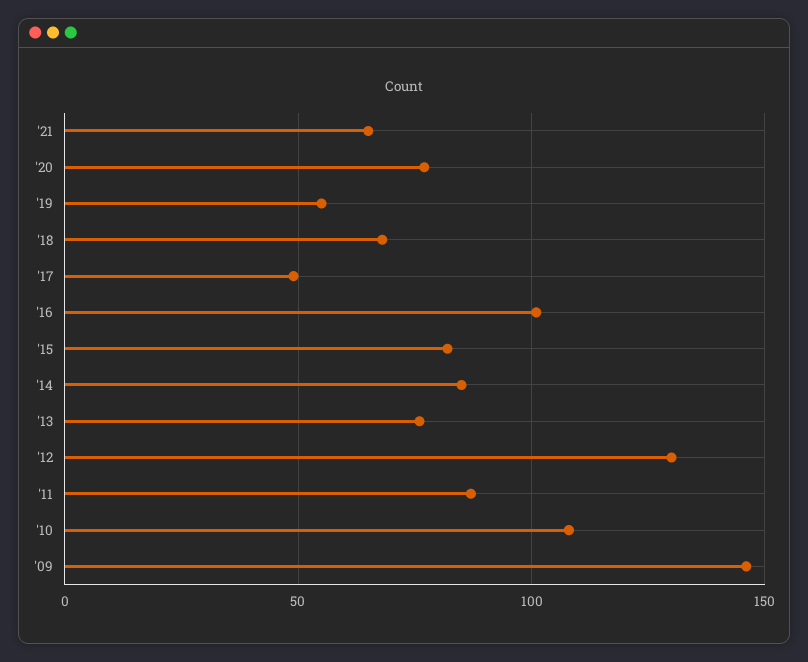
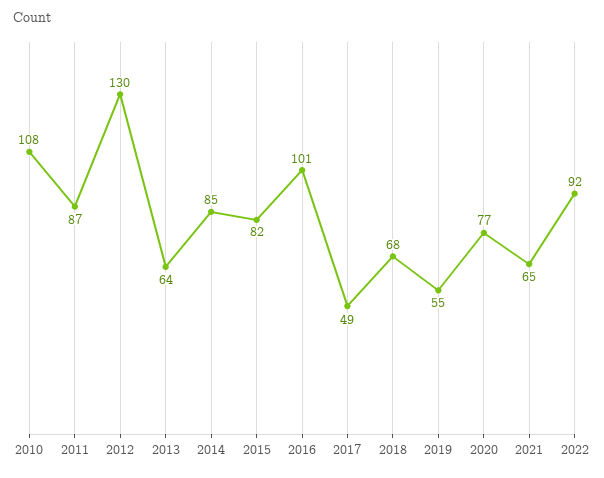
'13: 75 -> 64
'09: 145 -> none
2022: none -> 92

